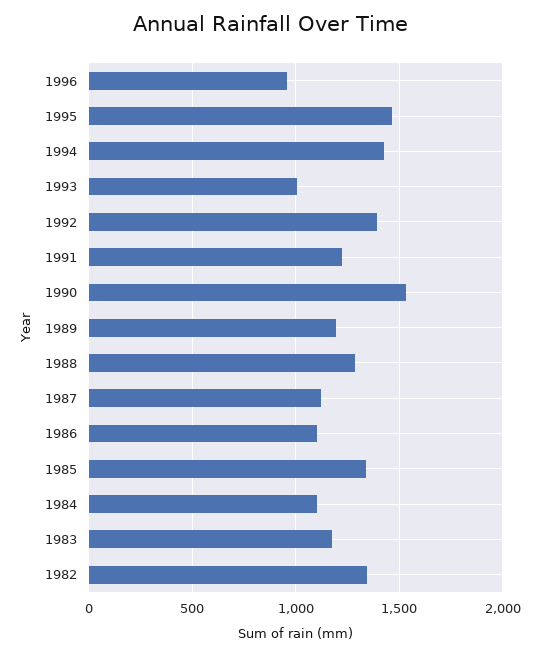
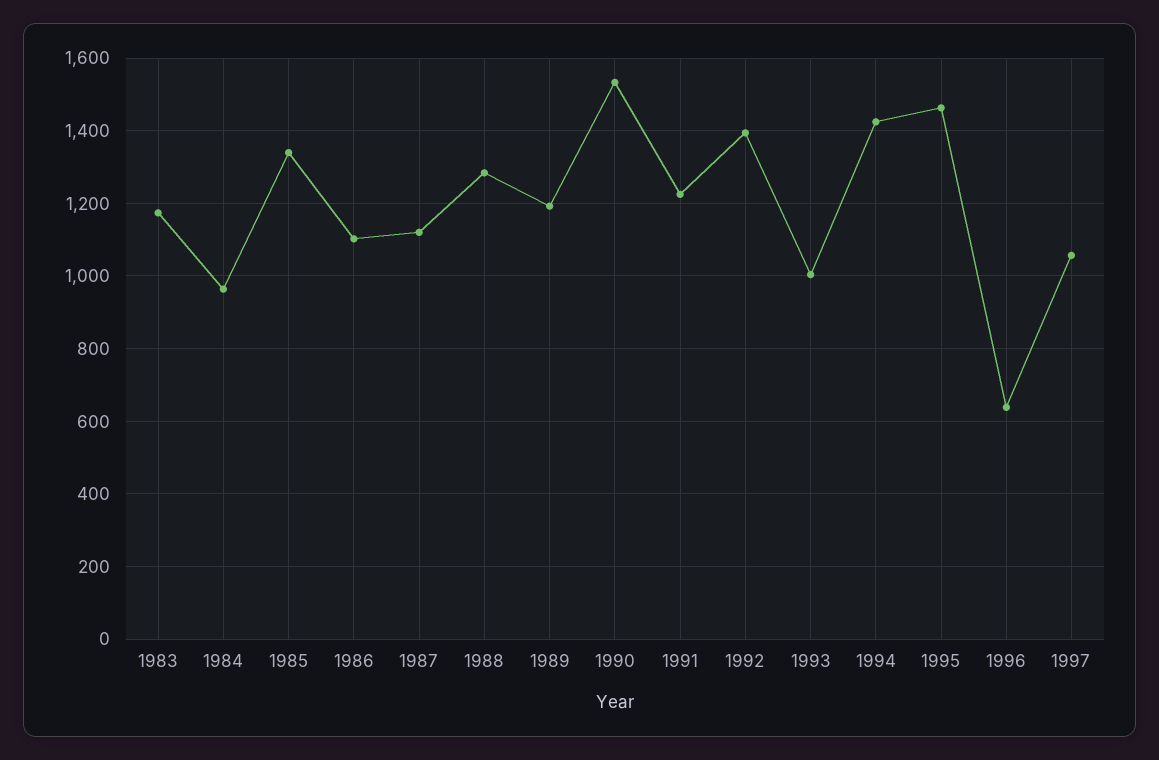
1996: 950 -> 640
1984: 1100 -> 960
1982: 1350 -> none
1997: none -> 1060

